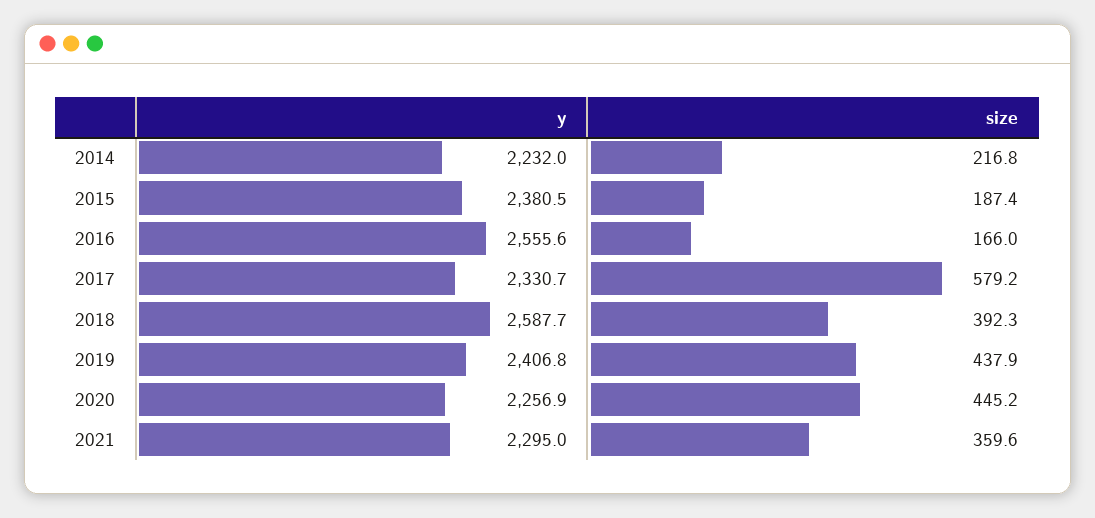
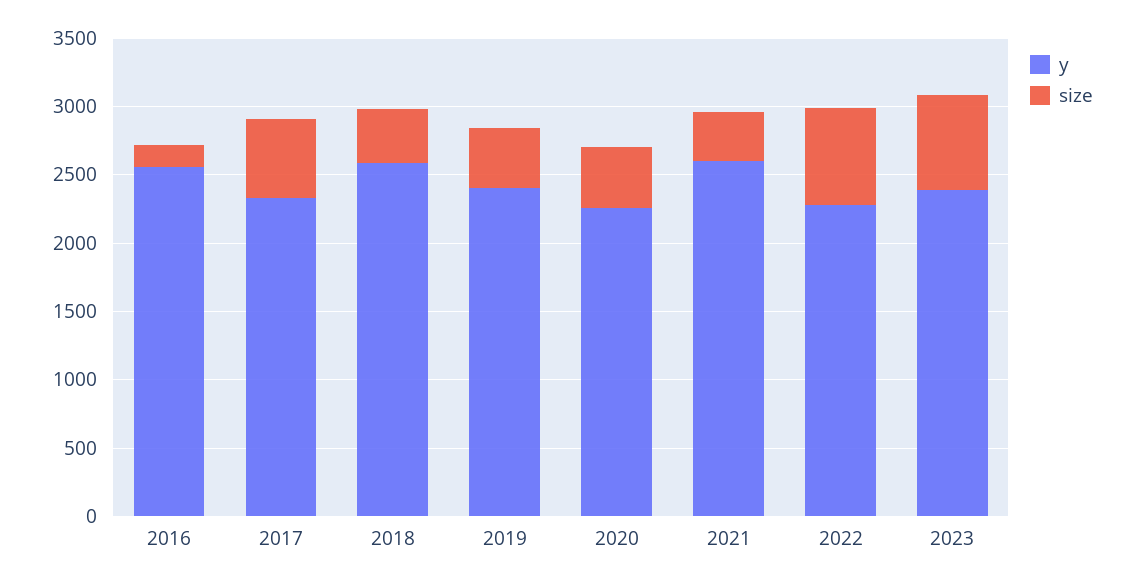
y, 2014: 2232 -> none
size, 2014: 216.8 -> none
y, 2015: 2380.5 -> none
size, 2015: 187.4 -> none
y, 2021: 2295 -> 2600
y, 2022: none -> 2300
size, 2022: none -> 700
y, 2023: none -> 2400
size, 2023: none -> 700

